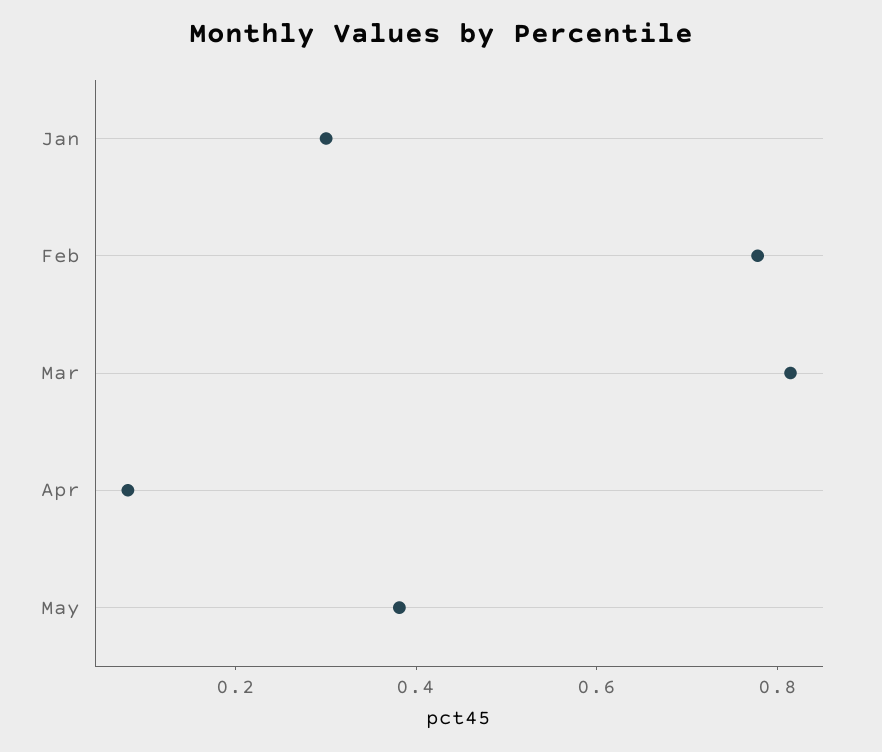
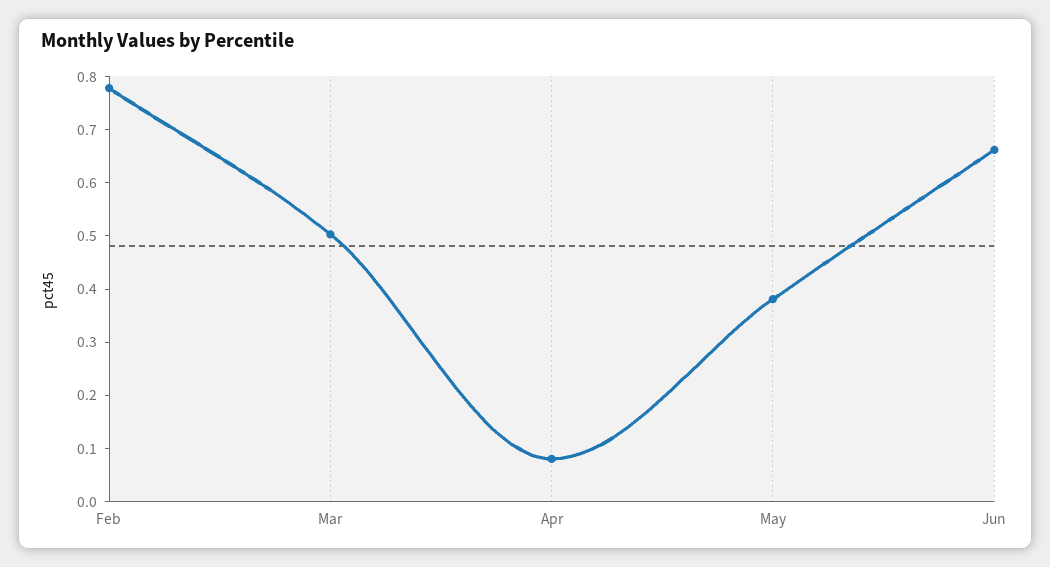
Jan: 0.3 -> none
Mar: 0.8 -> 0.5
Jun: none -> 0.66

